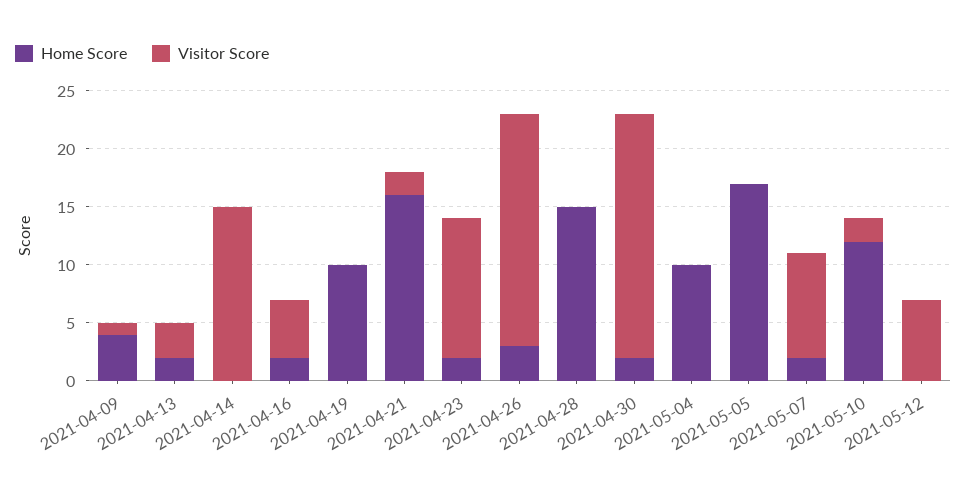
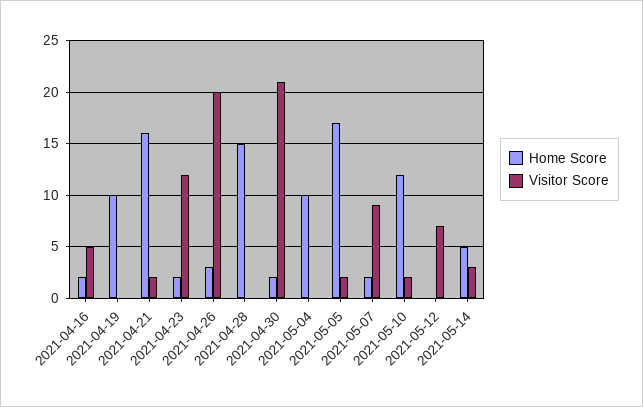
Home Score, 2021-04-09: 4 -> none
Visitor Score, 2021-04-09: 1 -> none
Home Score, 2021-04-13: 2 -> none
Visitor Score, 2021-04-13: 3 -> none
Home Score, 2021-04-14: 0 -> none
Visitor Score, 2021-04-14: 15 -> none
Visitor Score, 2021-05-05: 0 -> 2
Home Score, 2021-05-14: none -> 5
Visitor Score, 2021-05-14: none -> 3

